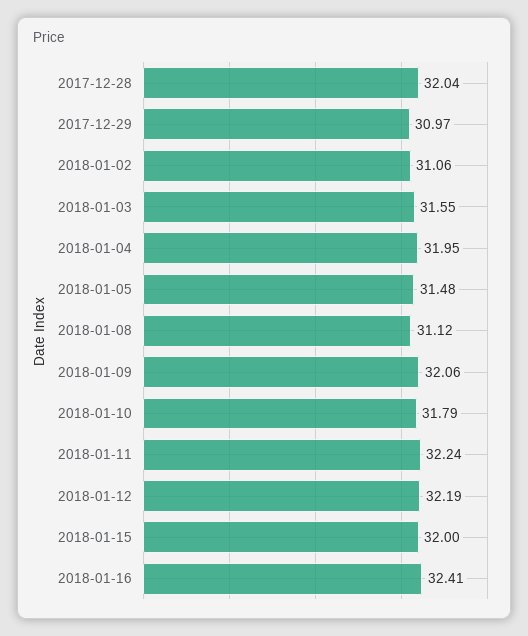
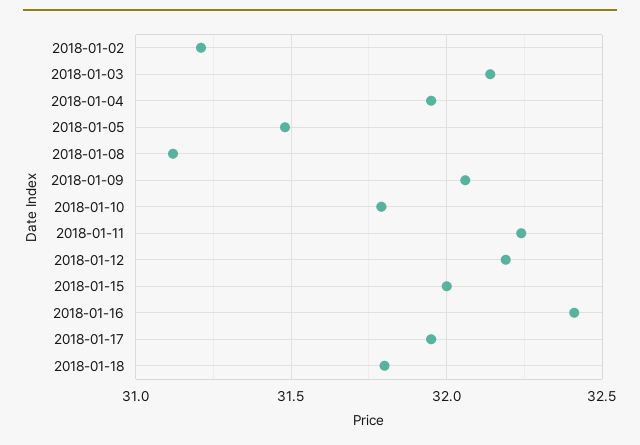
2017-12-28: 32.04 -> none
2017-12-29: 30.97 -> none
2018-01-02: 31.06 -> 31.2
2018-01-03: 31.55 -> 32.15
2018-01-17: none -> 31.95
2018-01-18: none -> 31.8

